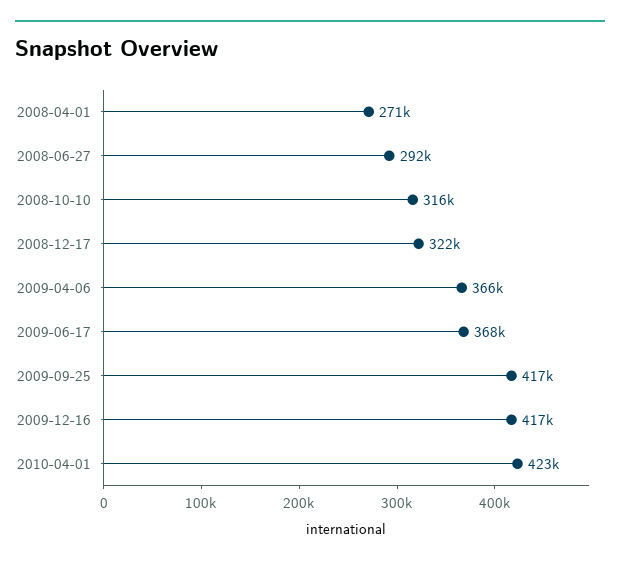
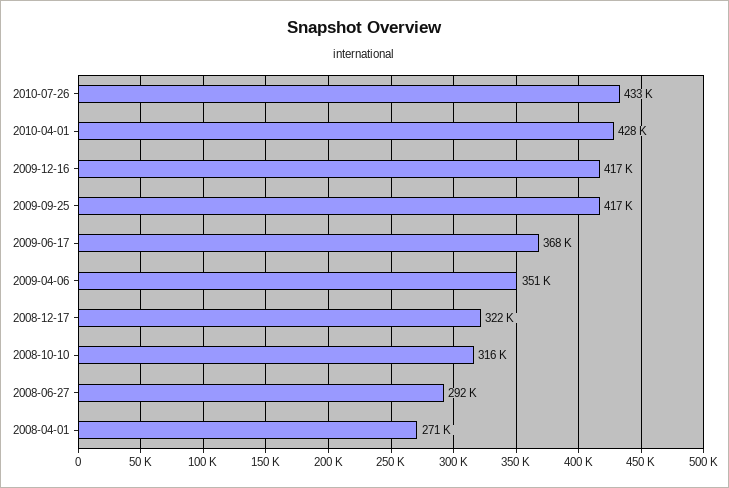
2009-04-06: 366000 -> 351000
2010-04-01: 423000 -> 428000
2010-07-26: none -> 433000

